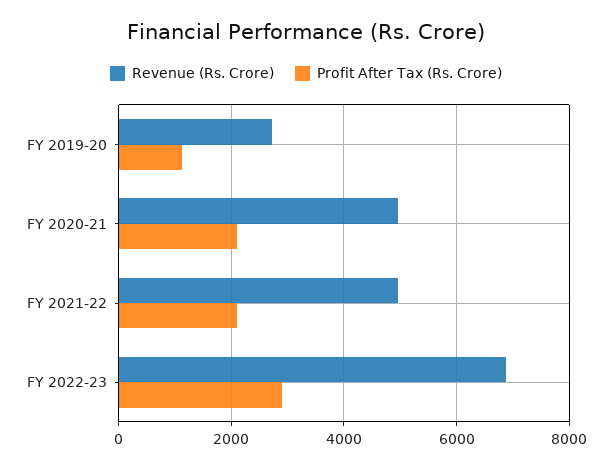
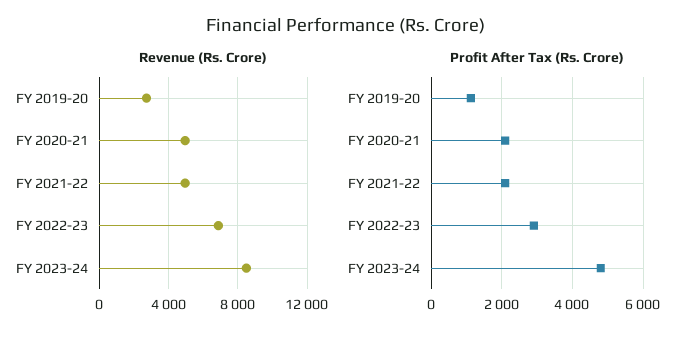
Revenue (Rs. Crore), FY 2023-24: none -> 8500
Profit After Tax (Rs. Crore), FY 2023-24: none -> 4800

